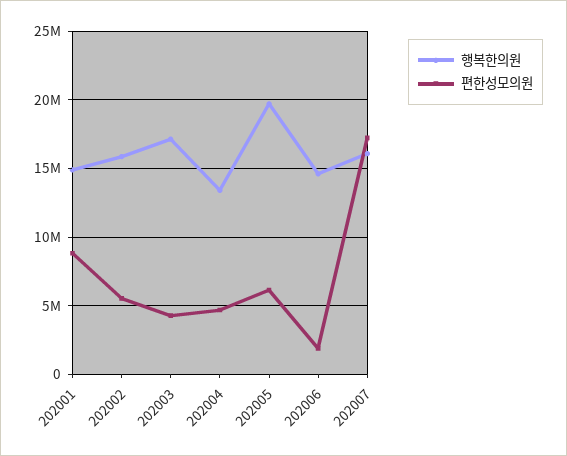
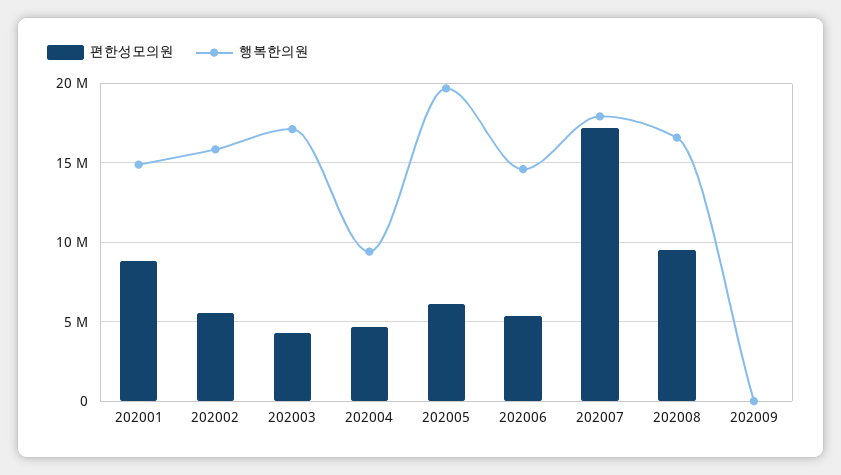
행복한의원, 202004: 13500000 -> 9500000
편한성모의원, 202006: 2000000 -> 5500000
행복한의원, 202007: 16000000 -> 18000000
편한성모의원, 202008: none -> 9500000
행복한의원, 202008: none -> 16500000
편한성모의원, 202009: none -> 0
행복한의원, 202009: none -> 0

